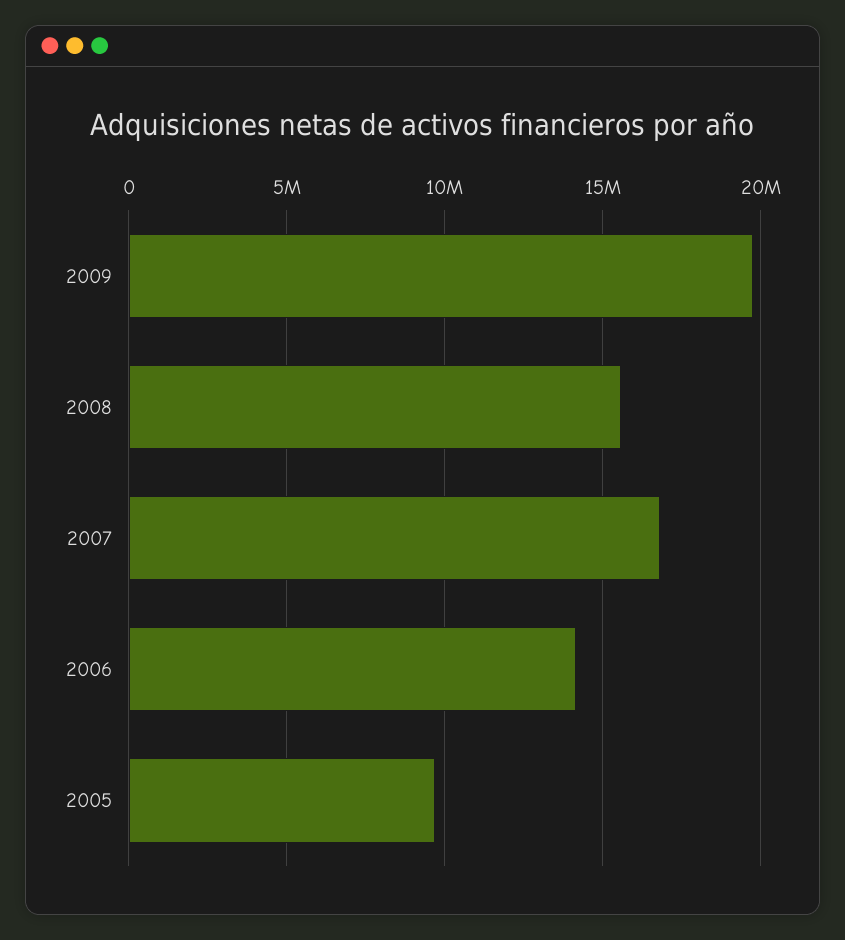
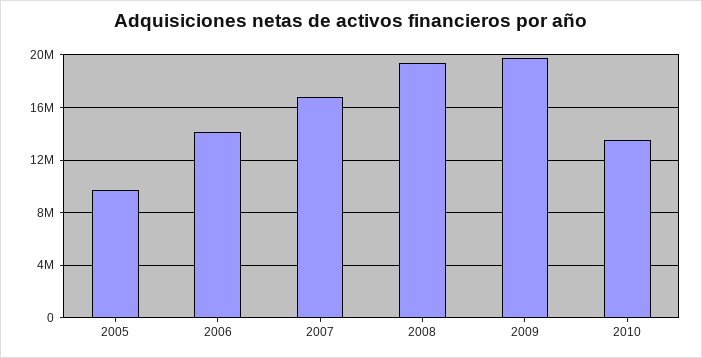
2008: 15500000 -> 19500000
2010: none -> 13500000

